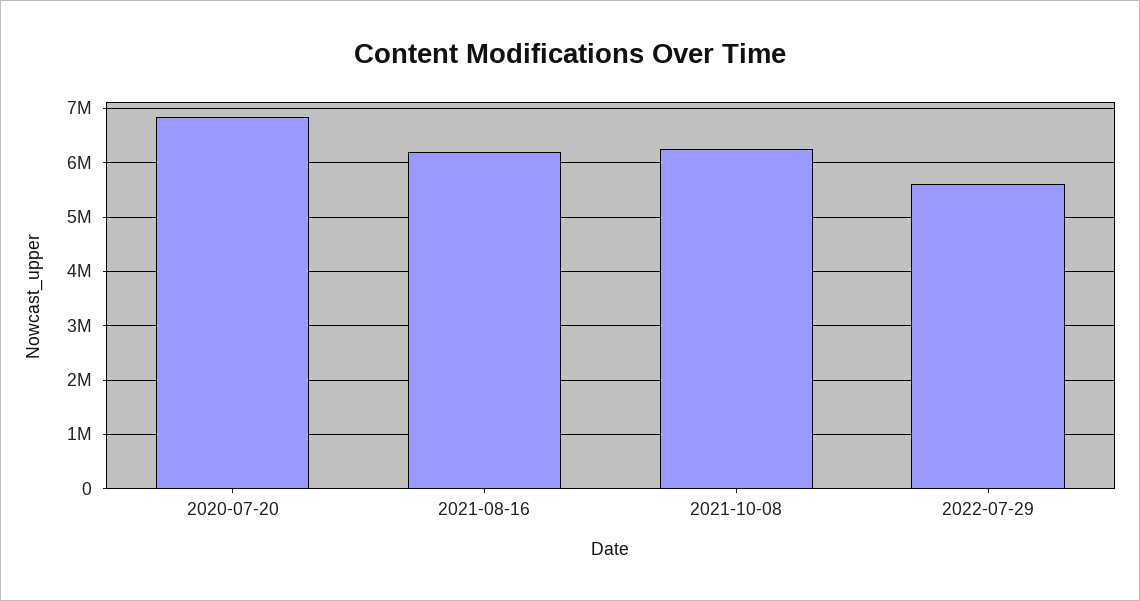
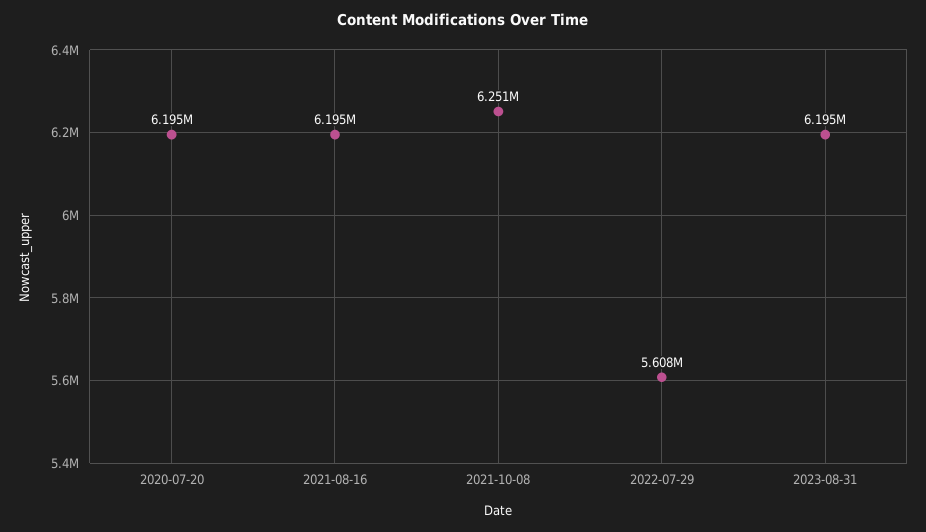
2020-07-20: 6800000 -> 6195000
2023-08-31: none -> 6195000

